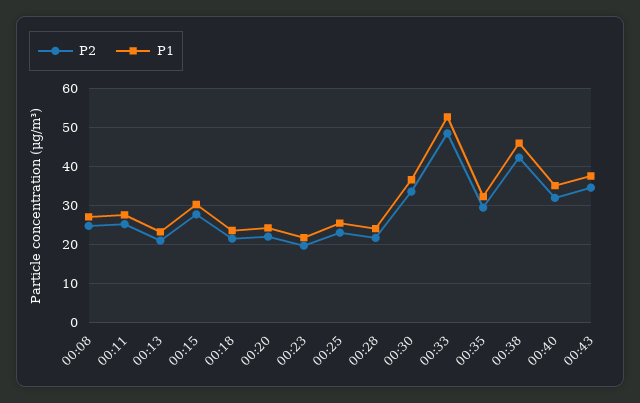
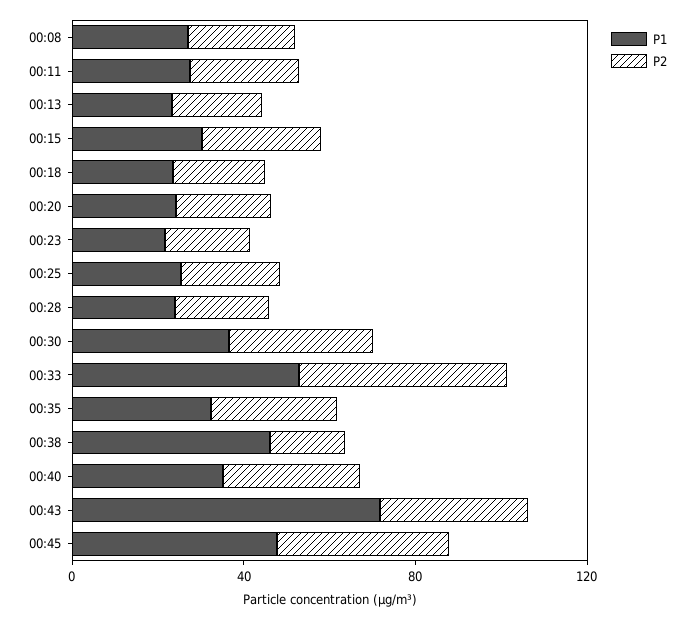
P2, 00:38: 42 -> 20
P1, 00:43: 38 -> 70
P1, 00:45: none -> 50
P2, 00:45: none -> 40

